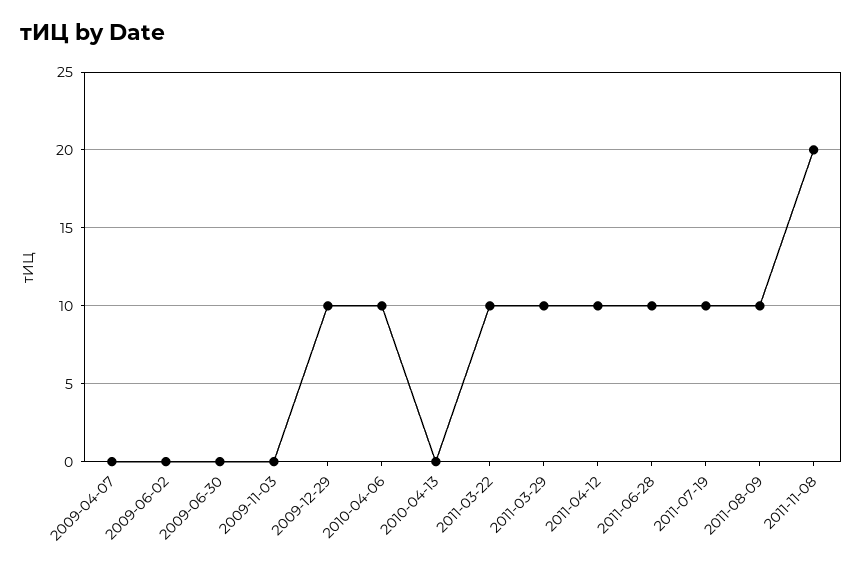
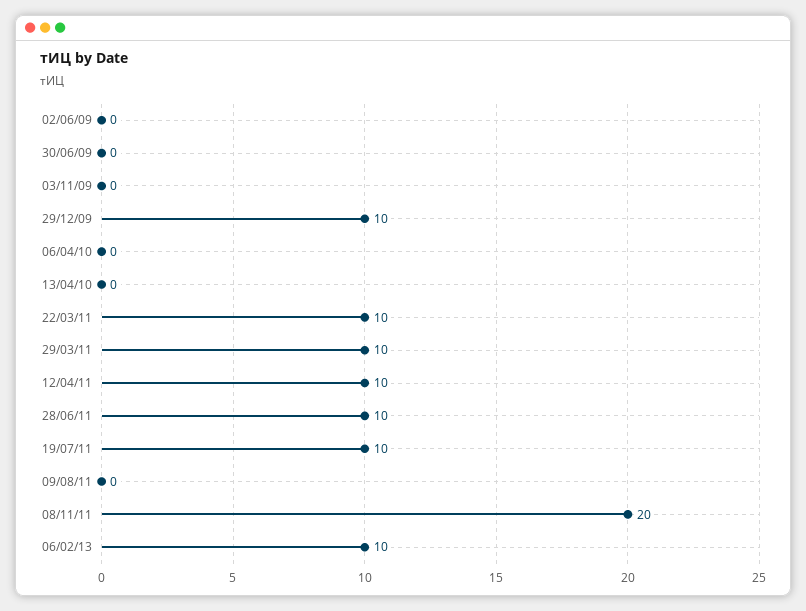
2009-04-07: 0 -> none
2010-04-06: 10 -> 0
2011-08-09: 10 -> 0
06/02/13: none -> 10

